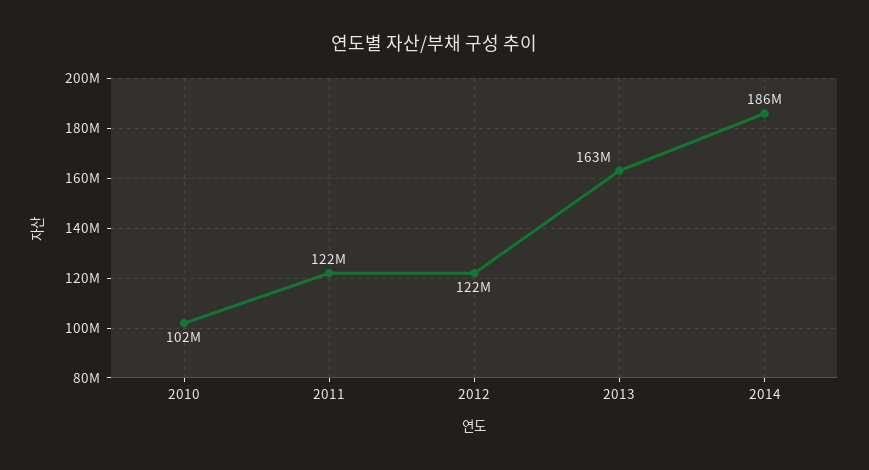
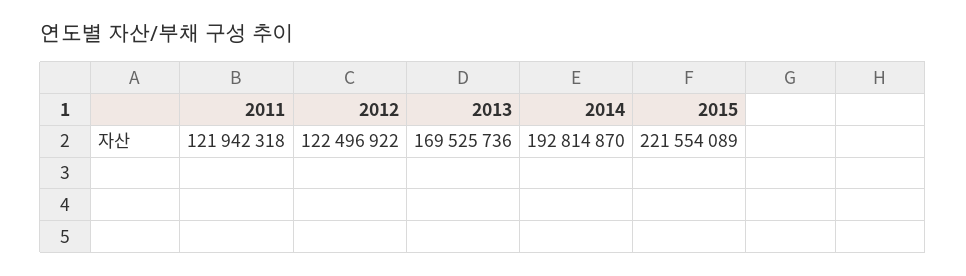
2010: 102000000 -> none
2013: 163000000 -> 169525736
2014: 186000000 -> 192814870
2015: none -> 221554089

